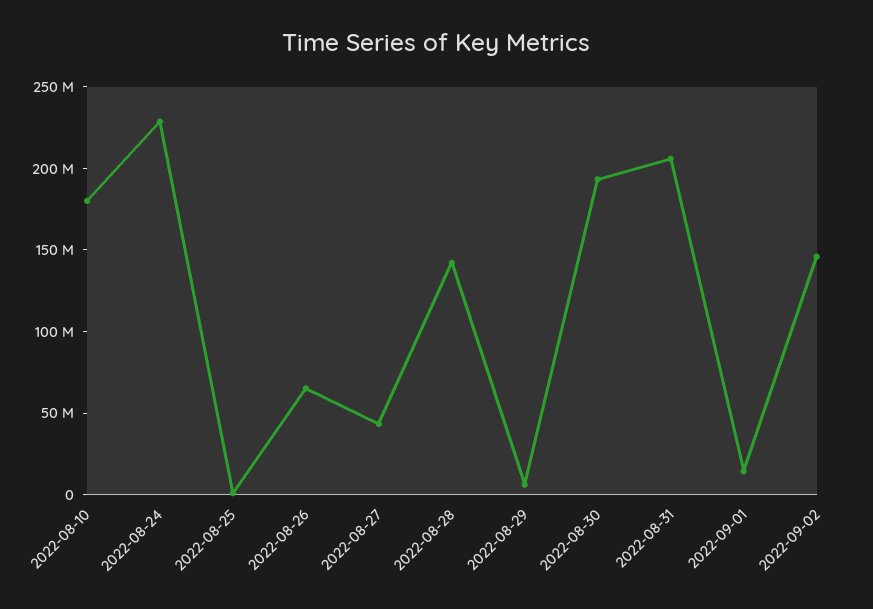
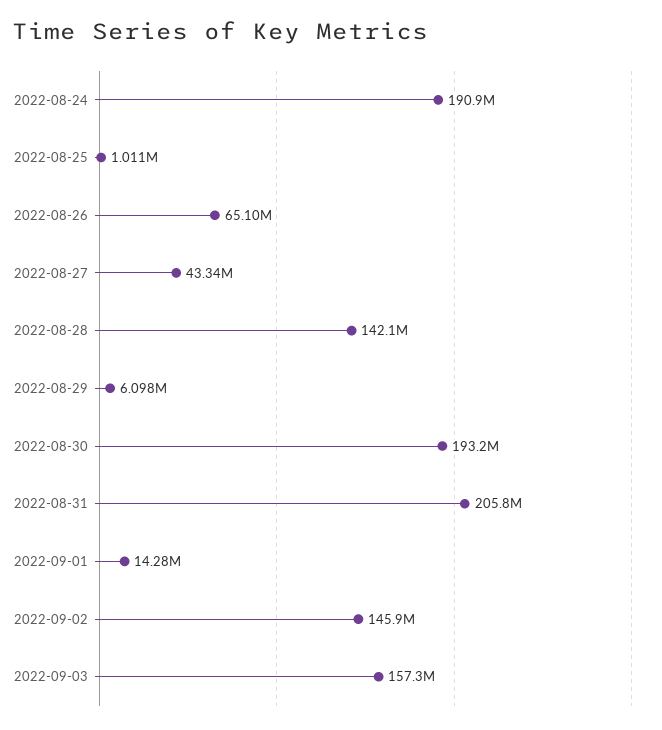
2022-08-10: 180000000 -> none
2022-08-24: 230000000 -> 190900000
2022-09-03: none -> 157300000

